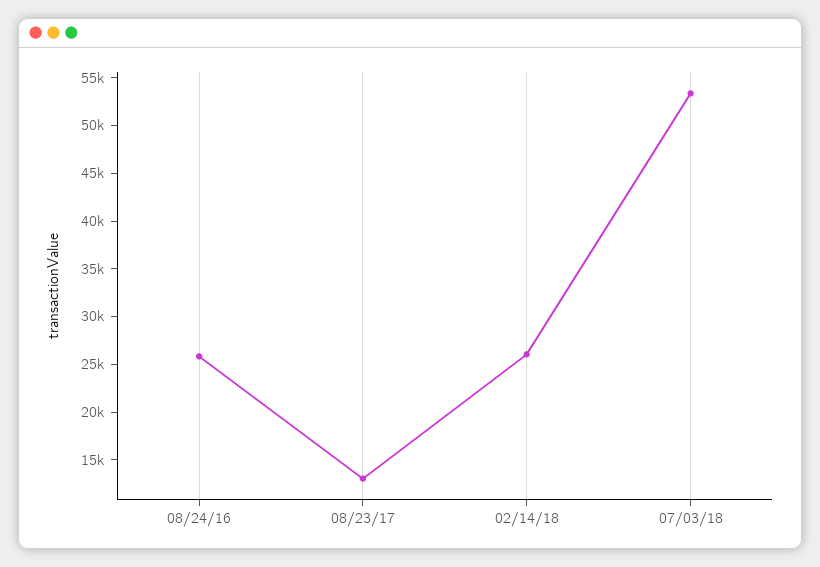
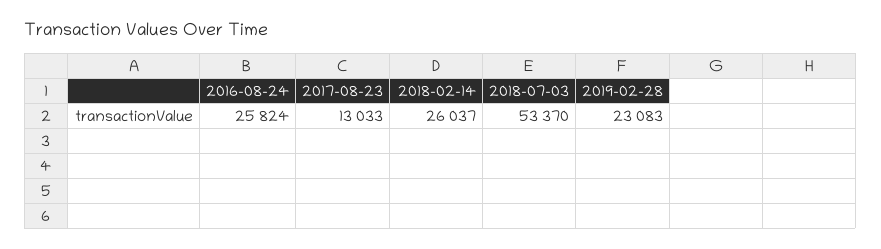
2019-02-28: none -> 23083

